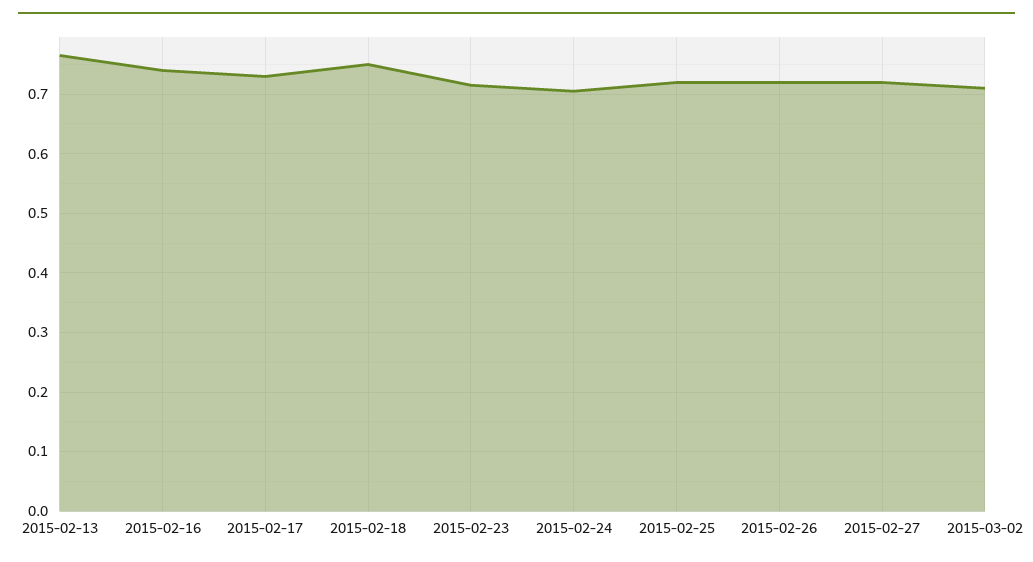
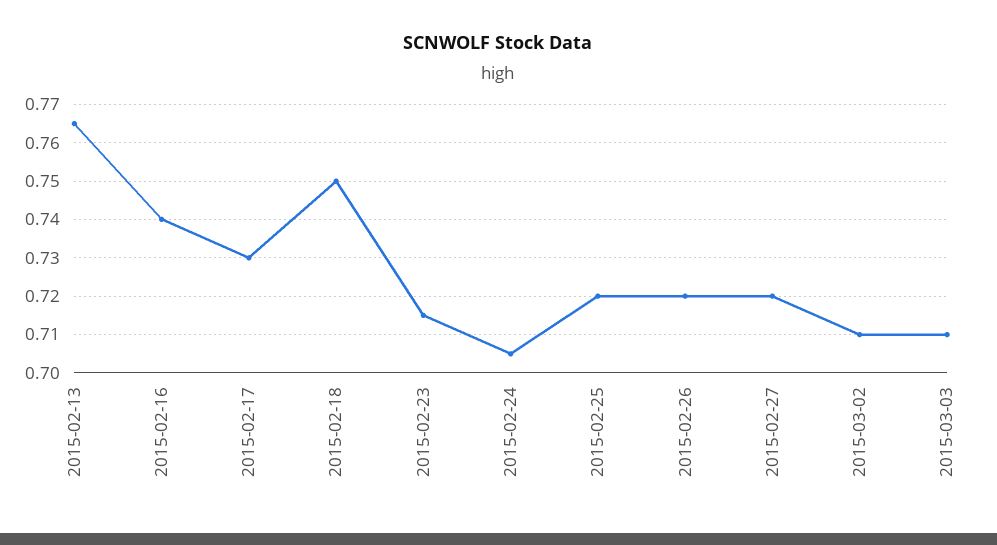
2015-03-03: none -> 0.71

